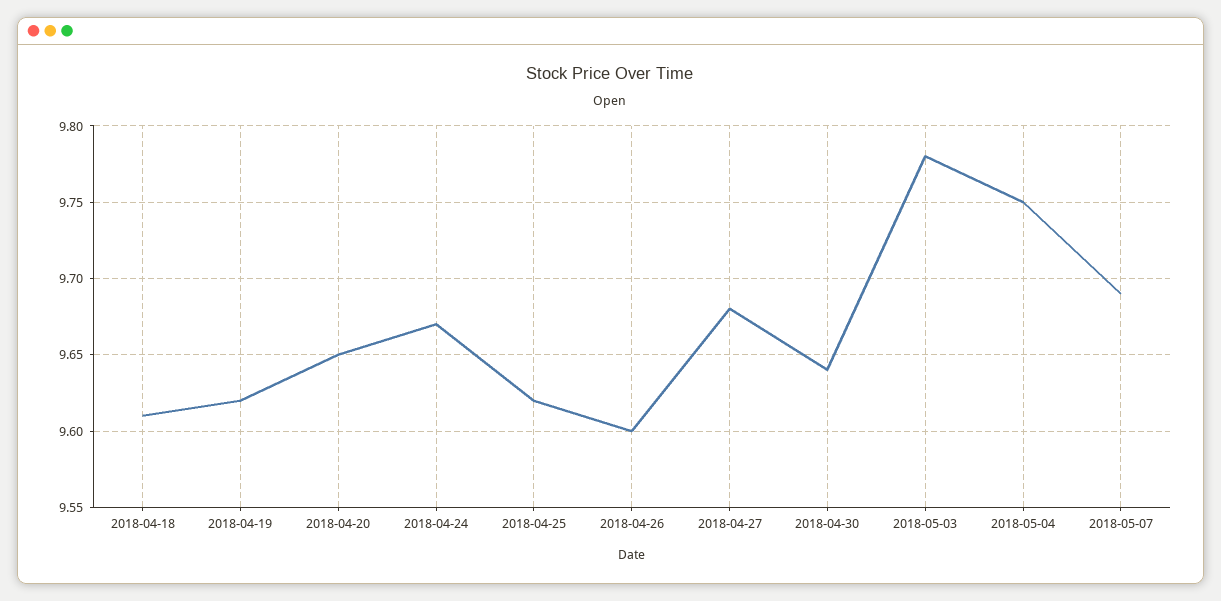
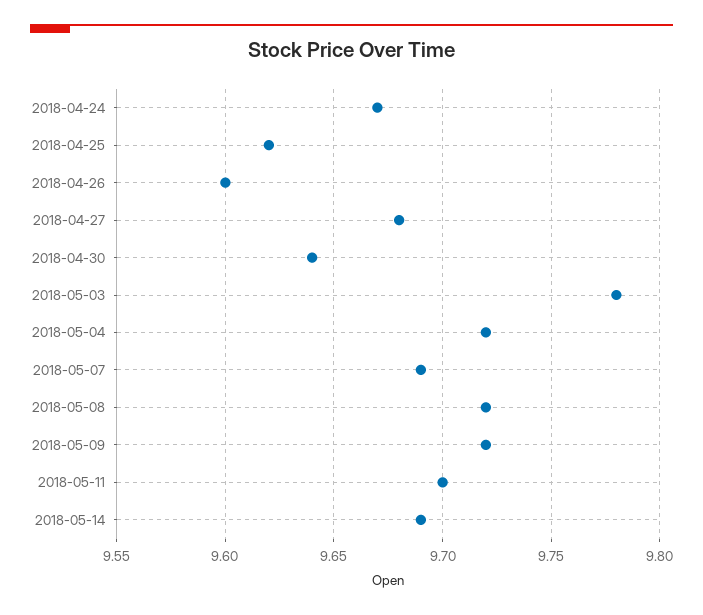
2018-04-18: 9.61 -> none
2018-04-19: 9.62 -> none
2018-04-20: 9.65 -> none
2018-05-04: 9.75 -> 9.72
2018-05-08: none -> 9.72
2018-05-09: none -> 9.72
2018-05-11: none -> 9.7
2018-05-14: none -> 9.69

